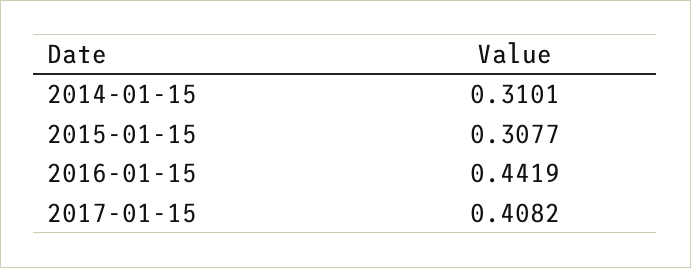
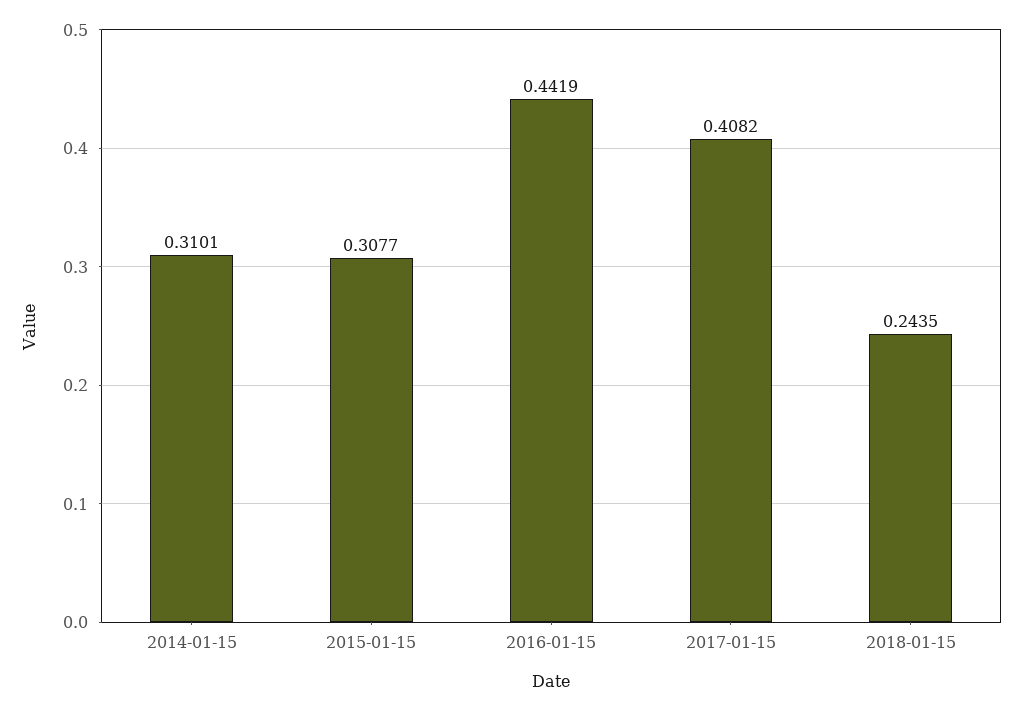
2018-01-15: none -> 0.2435

